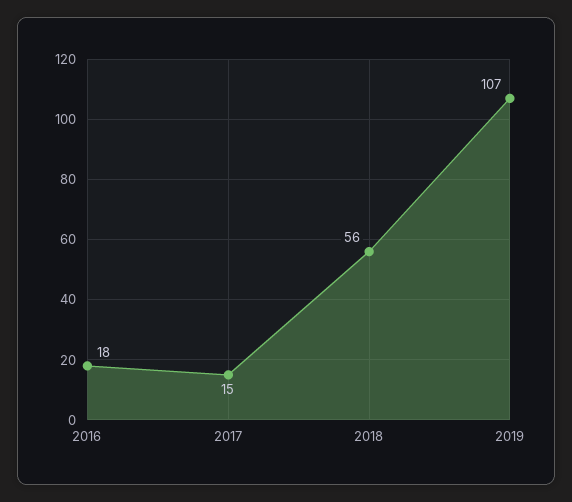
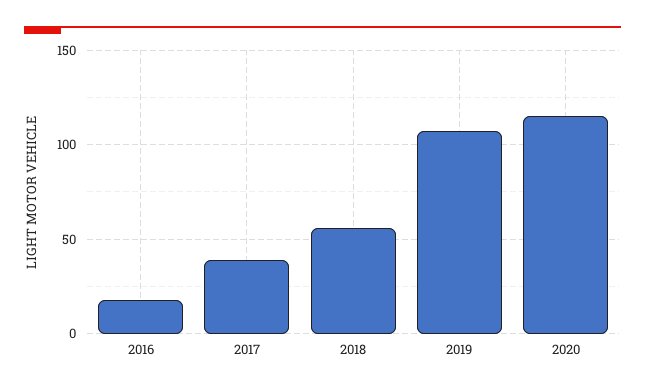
2017: 15 -> 40
2020: none -> 115

